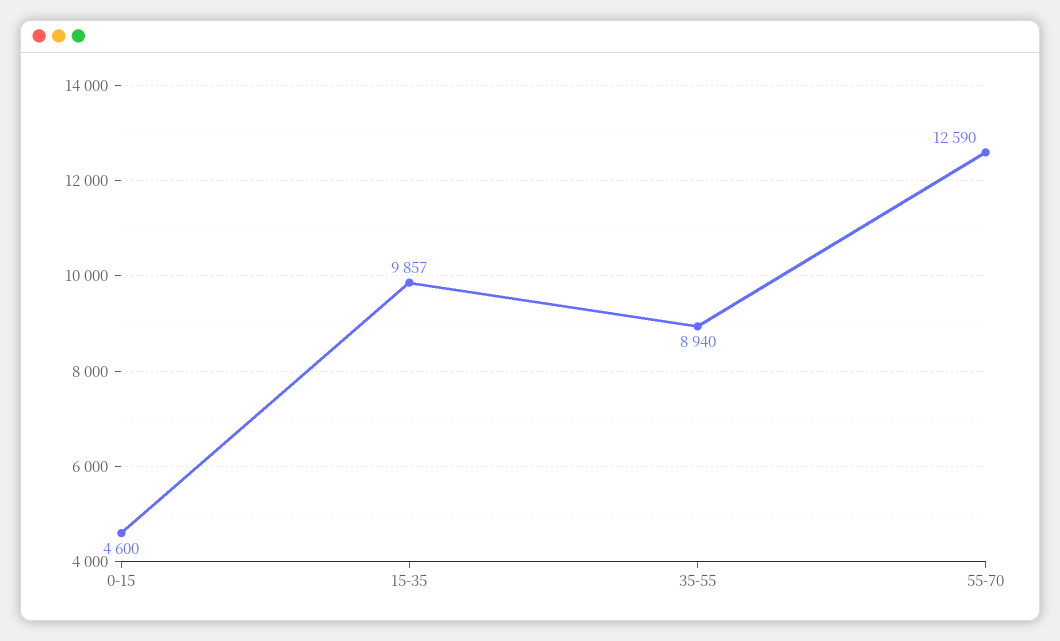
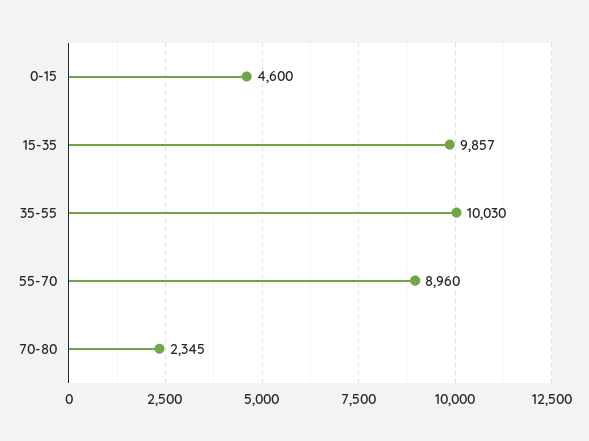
35-55: 8940 -> 10030
55-70: 12590 -> 8960
70-80: none -> 2345

